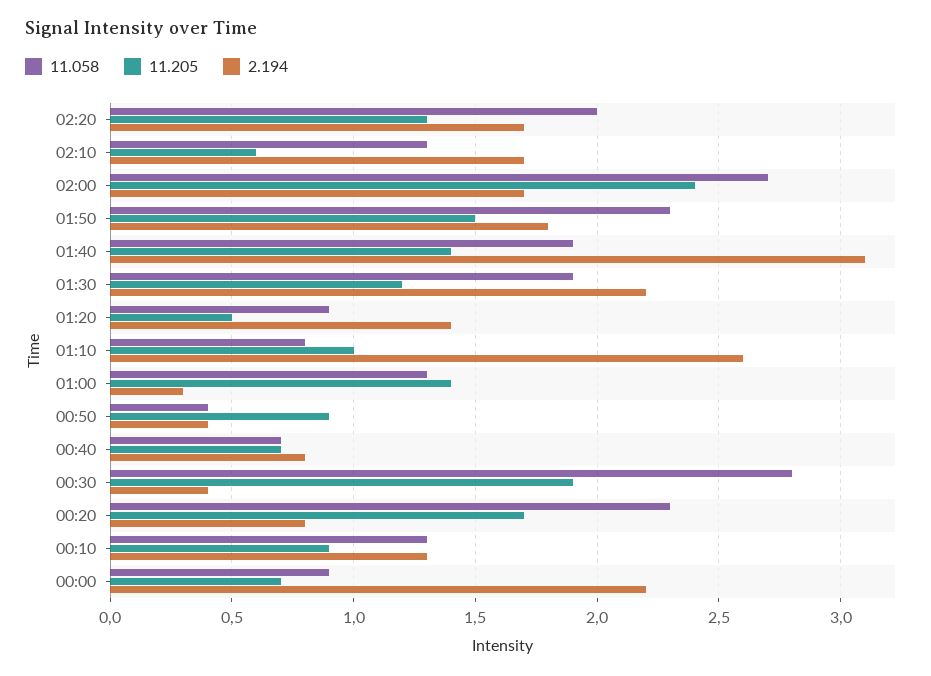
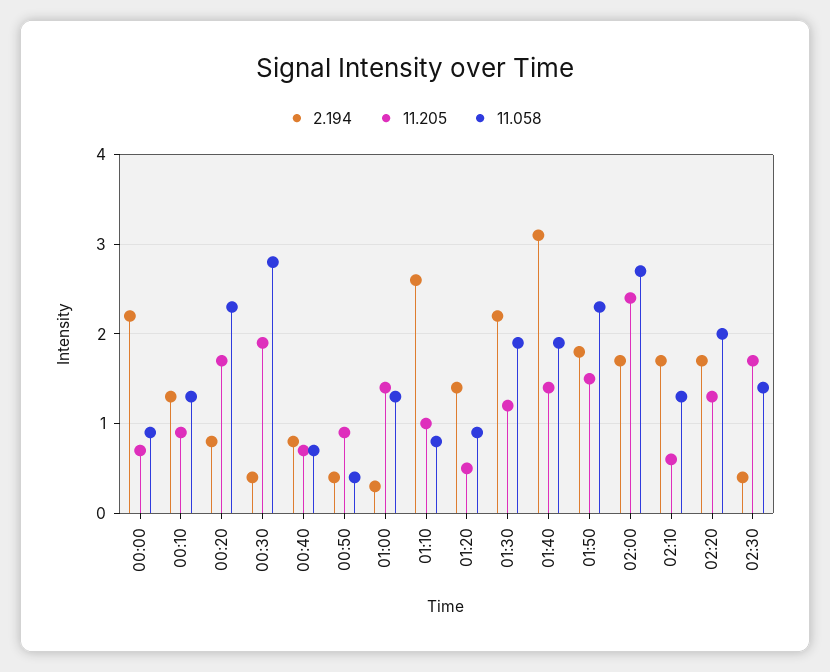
2.194, 02:30: none -> 0.4
11.205, 02:30: none -> 1.7
11.058, 02:30: none -> 1.4

